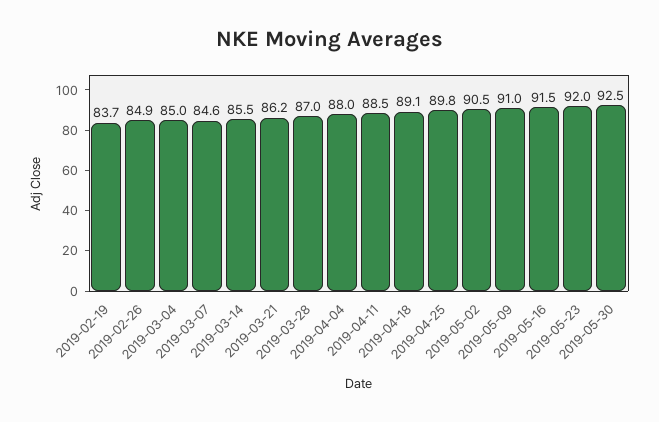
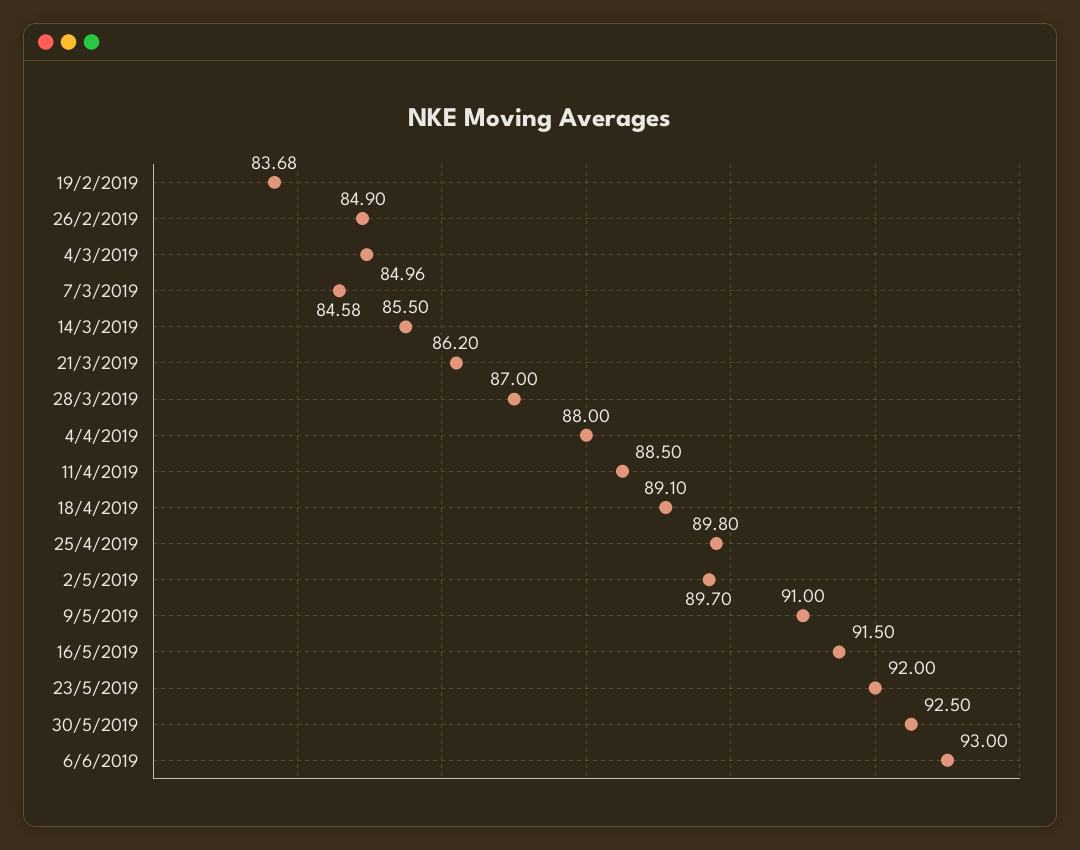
2019-05-02: 90.5 -> 89.7
6/6/2019: none -> 93

